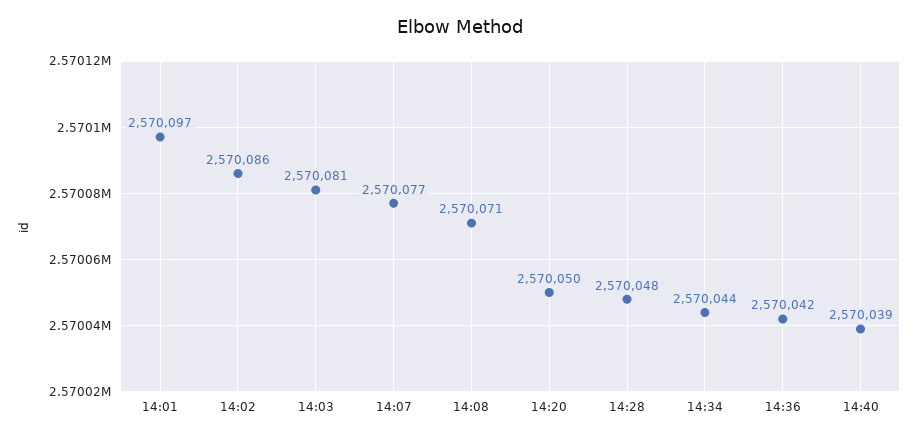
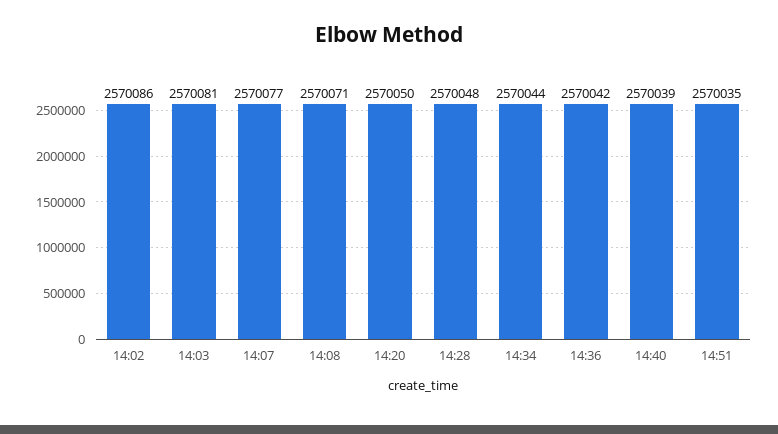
14:01: 2570097 -> none
14:51: none -> 2570035

